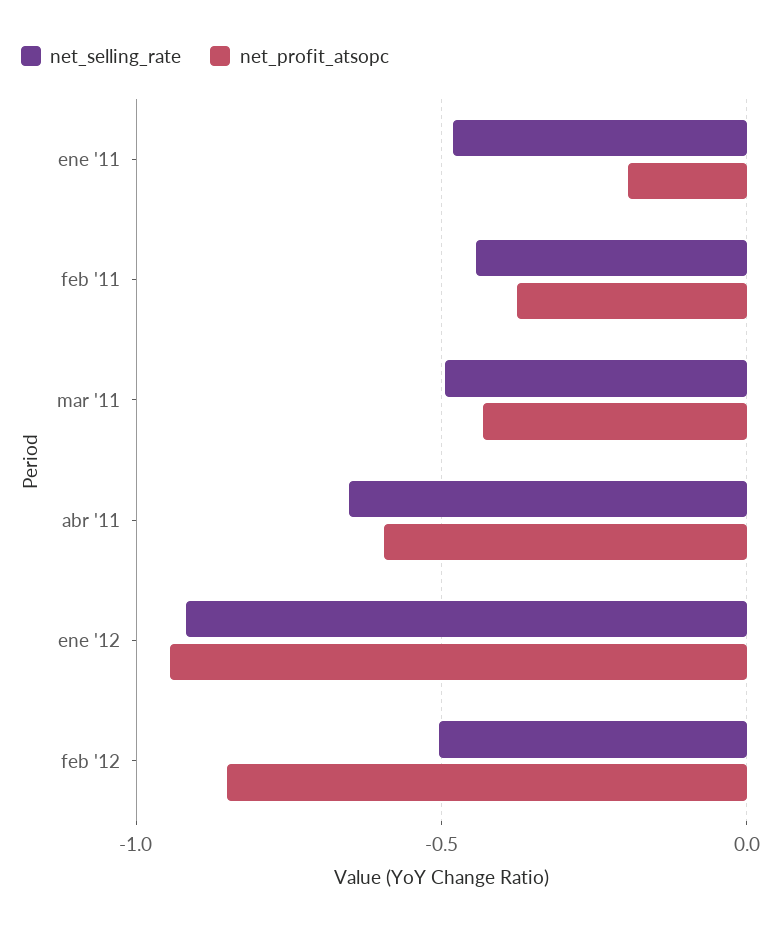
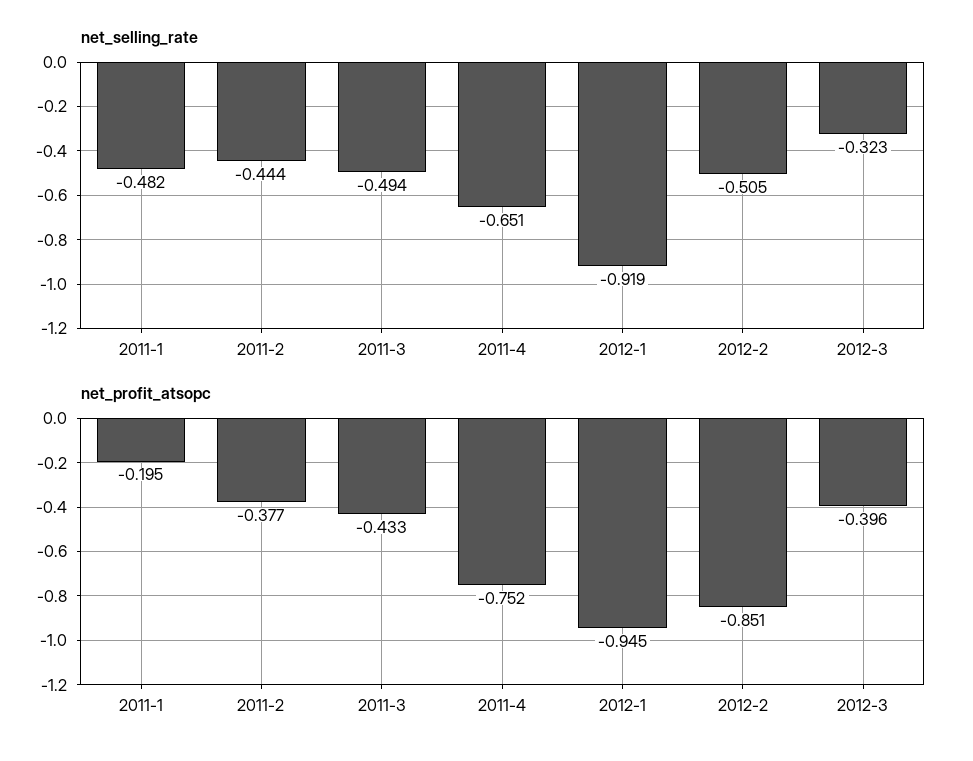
net_profit_atsopc, abr '11: -0.6 -> -0.752
net_selling_rate, 2012-3: none -> -0.323
net_profit_atsopc, 2012-3: none -> -0.396

